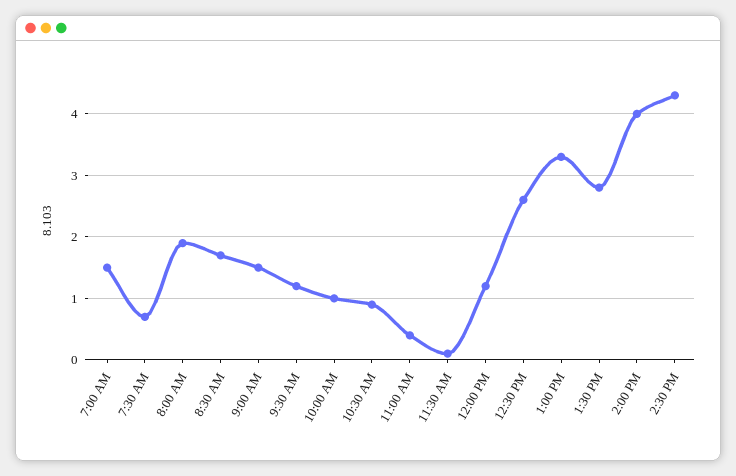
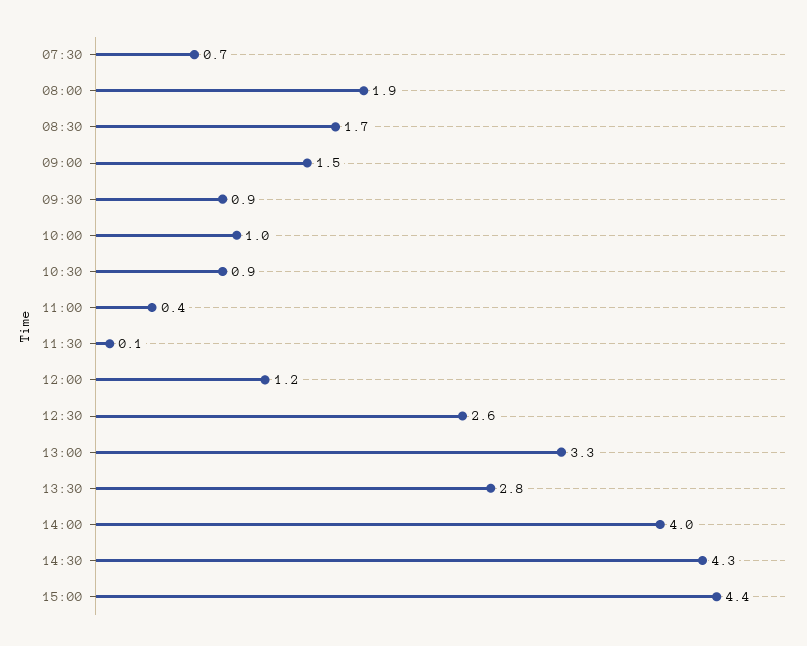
7:00 AM: 1.5 -> none
9:30 AM: 1.2 -> 0.9
15:00: none -> 4.4

